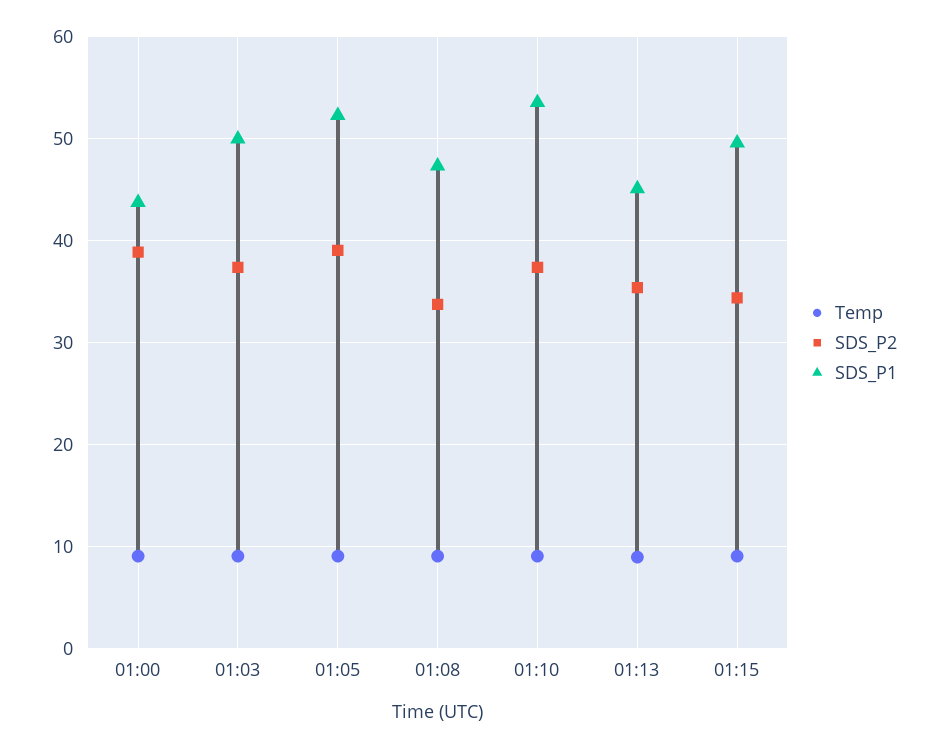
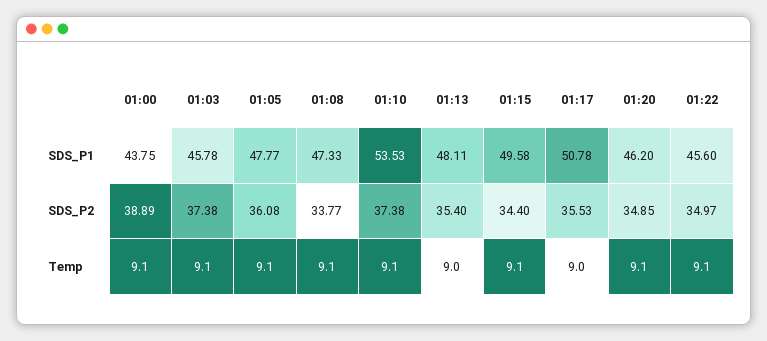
SDS_P1, 01:03: 50 -> 45.78
SDS_P2, 01:05: 39 -> 36.08
SDS_P1, 01:05: 52 -> 47.77
SDS_P1, 01:13: 45 -> 48.11
SDS_P1, 01:17: none -> 50.78
SDS_P1, 01:20: none -> 46.2
SDS_P1, 01:22: none -> 45.6
SDS_P2, 01:17: none -> 35.53
SDS_P2, 01:20: none -> 34.85
SDS_P2, 01:22: none -> 34.97
Temp, 01:17: none -> 9
Temp, 01:20: none -> 9.1
Temp, 01:22: none -> 9.1

